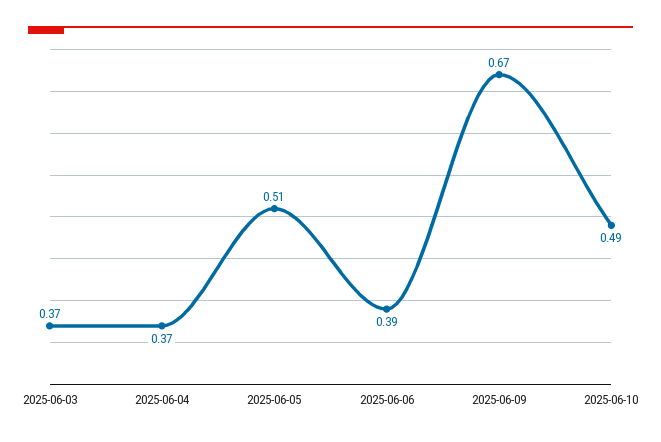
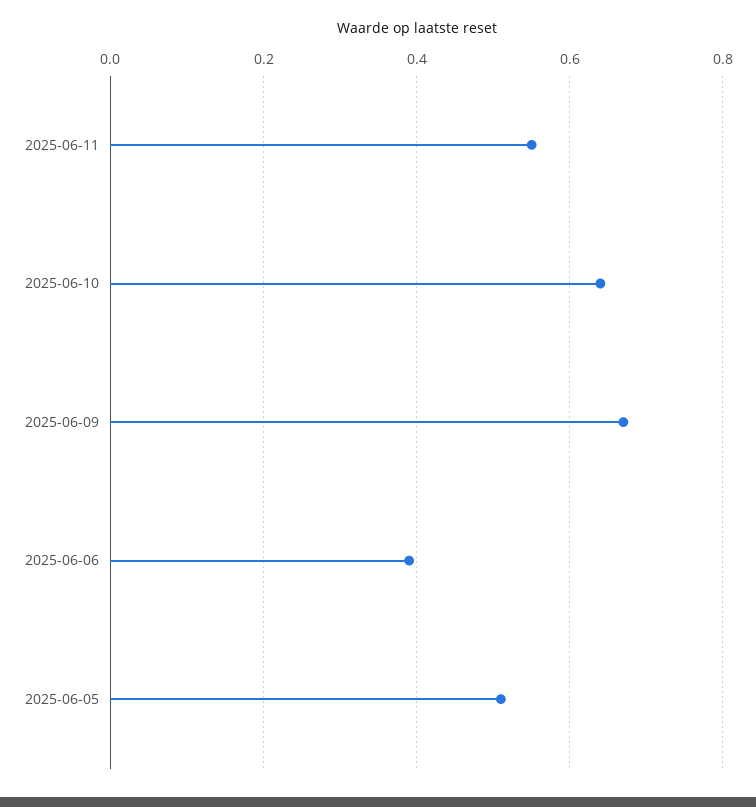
2025-06-03: 0.37 -> none
2025-06-04: 0.37 -> none
2025-06-10: 0.49 -> 0.65
2025-06-11: none -> 0.55

